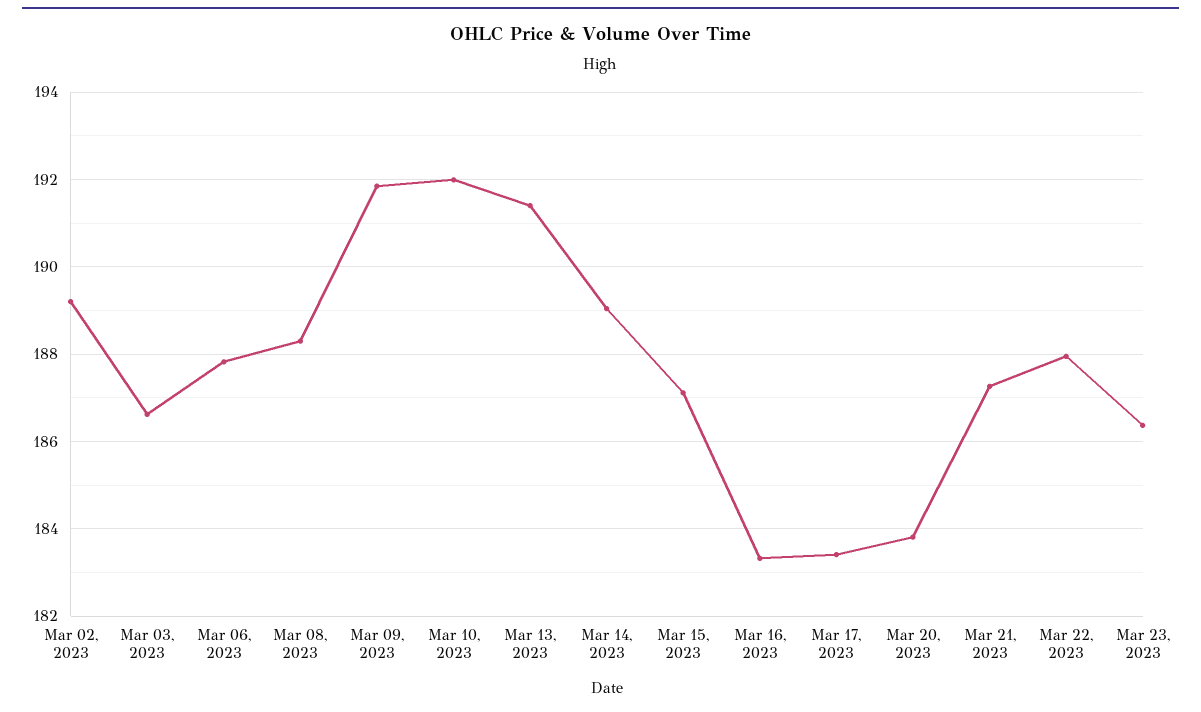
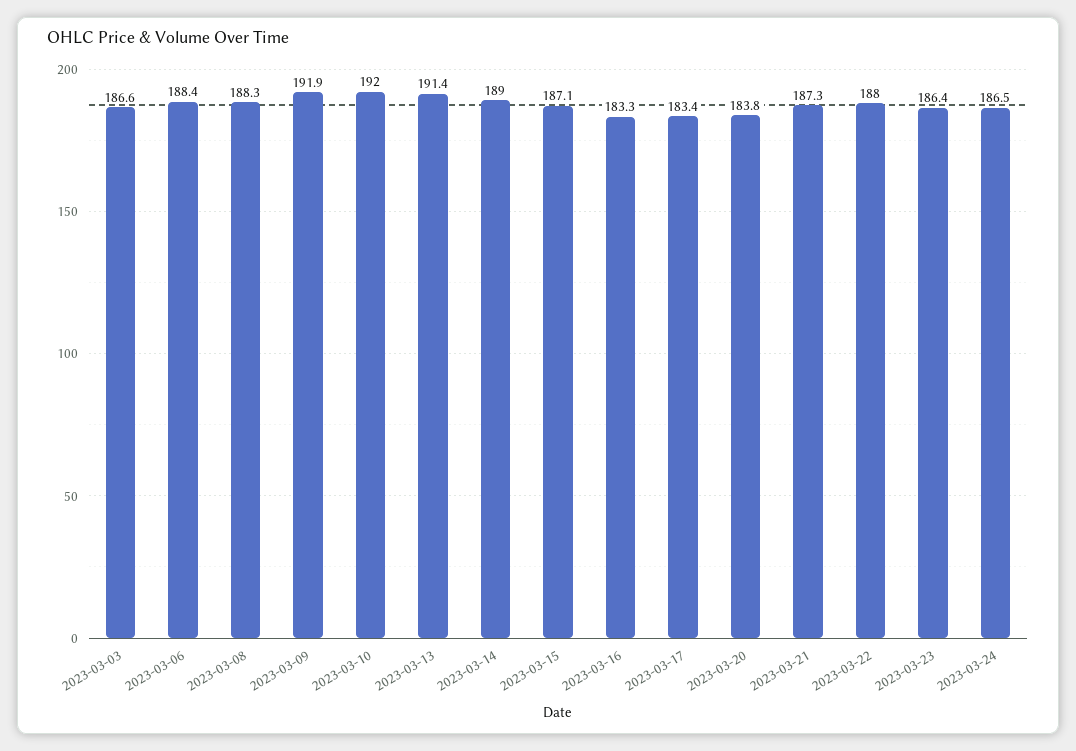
Mar 02, 2023: 189.2 -> none
Mar 06, 2023: 187.8 -> 188.4
2023-03-24: none -> 186.5

